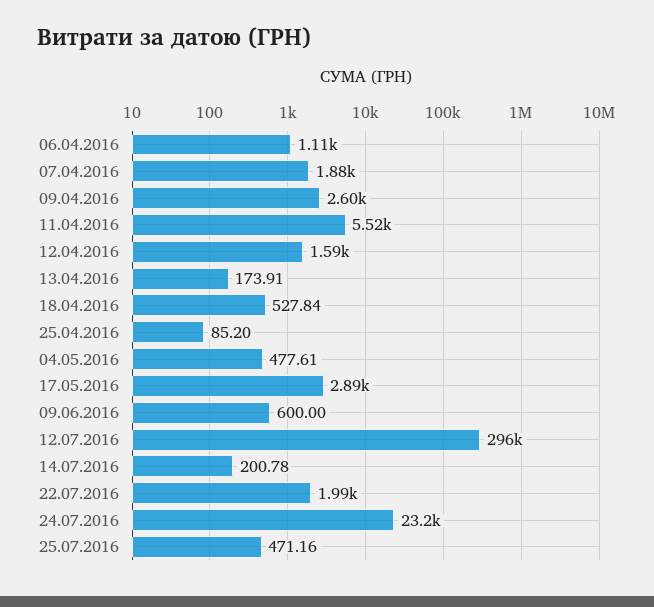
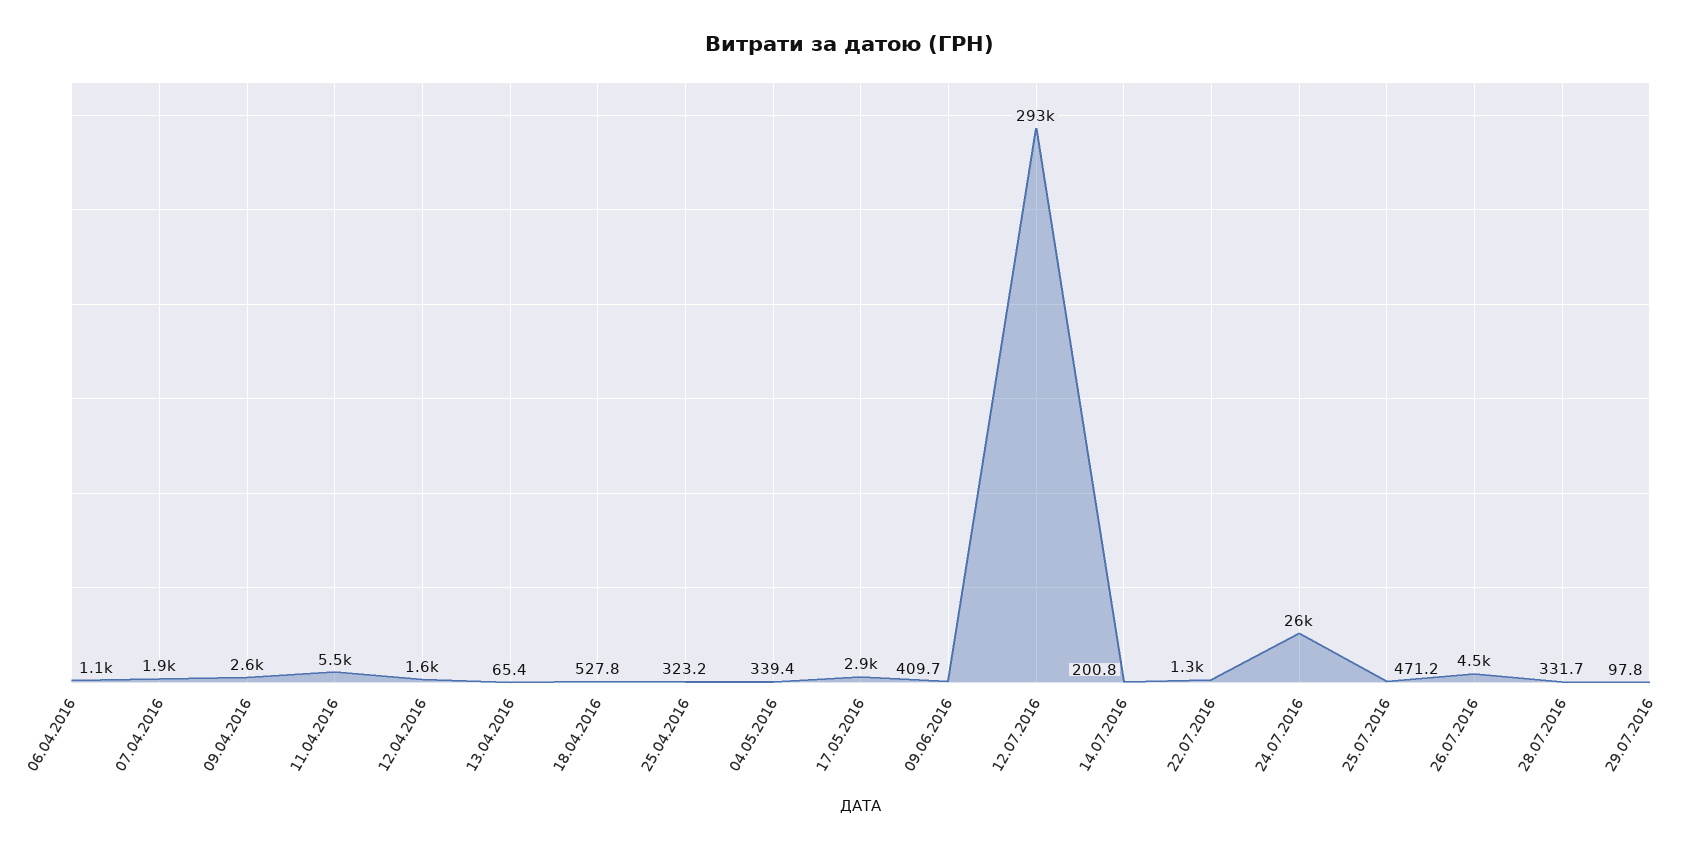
13.04.2016: 173.91 -> 65.4
25.04.2016: 85.2 -> 323.2
04.05.2016: 477.61 -> 339.4
09.06.2016: 600 -> 409.7
12.07.2016: 296000 -> 293000
22.07.2016: 1990 -> 1300
24.07.2016: 23200 -> 26000
26.07.2016: none -> 4500
28.07.2016: none -> 331.7
29.07.2016: none -> 97.8

